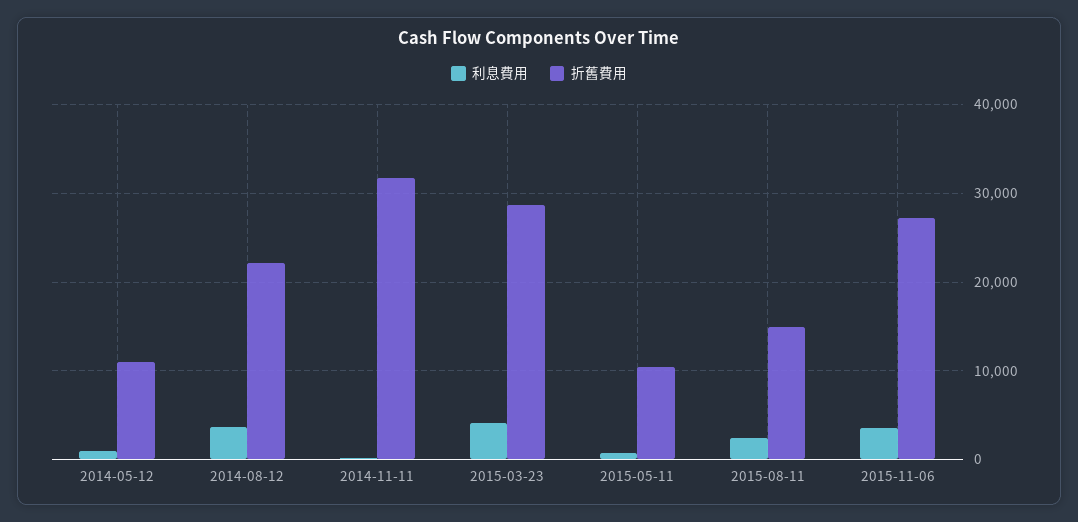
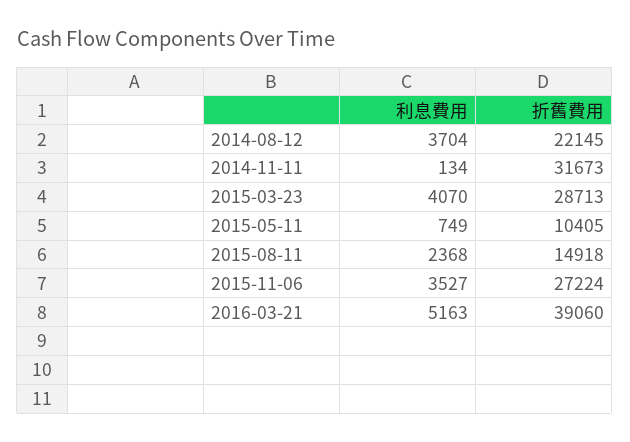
利息費用, 2014-05-12: 1000 -> none
折舊費用, 2014-05-12: 11000 -> none
利息費用, 2016-03-21: none -> 5163
折舊費用, 2016-03-21: none -> 39060

